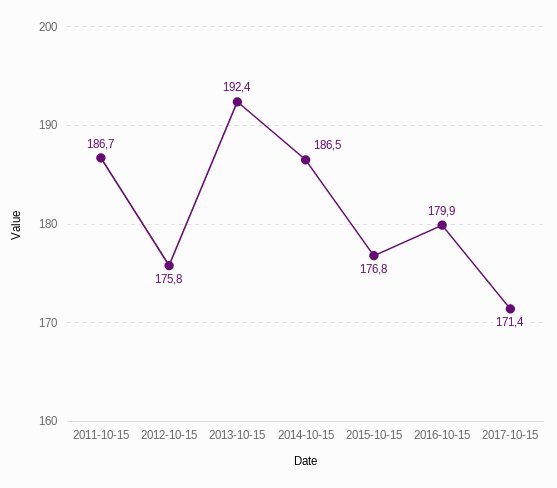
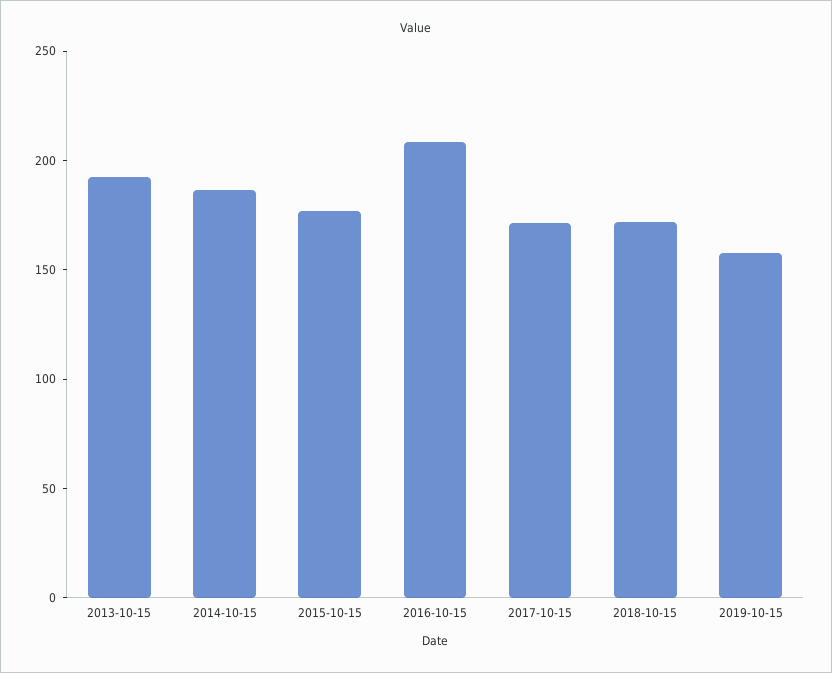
2011-10-15: 186.7 -> none
2012-10-15: 175.8 -> none
2016-10-15: 179.9 -> 210
2018-10-15: none -> 170
2019-10-15: none -> 160

